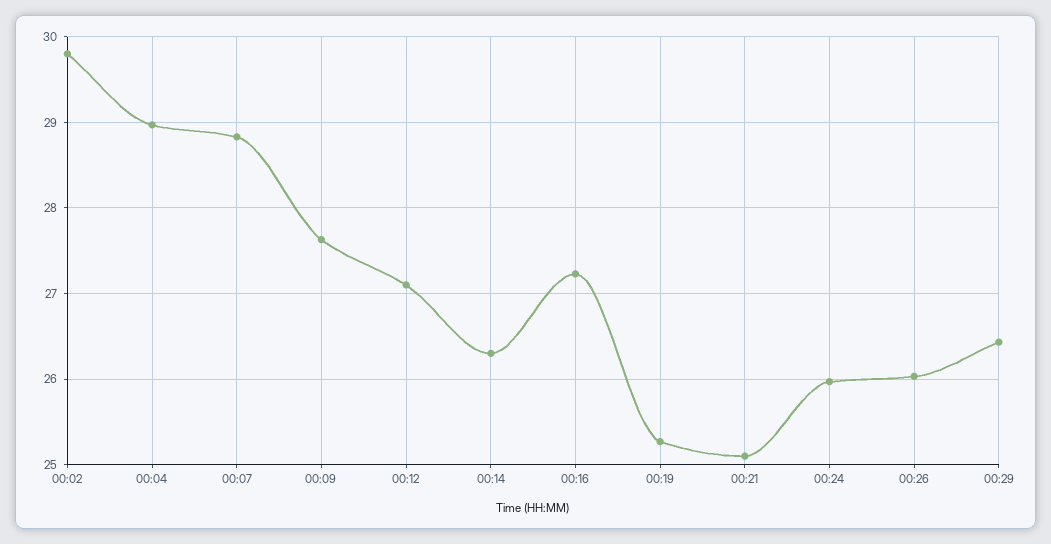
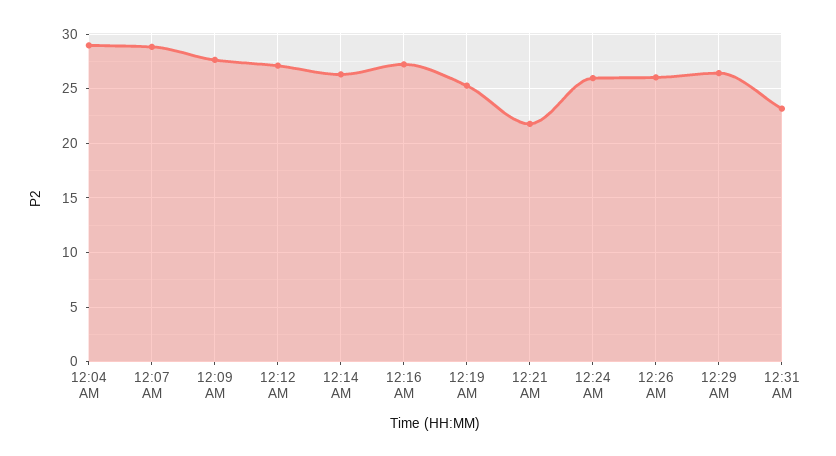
00:02: 29.8 -> none
00:21: 25.1 -> 22
12:31 AM: none -> 23

